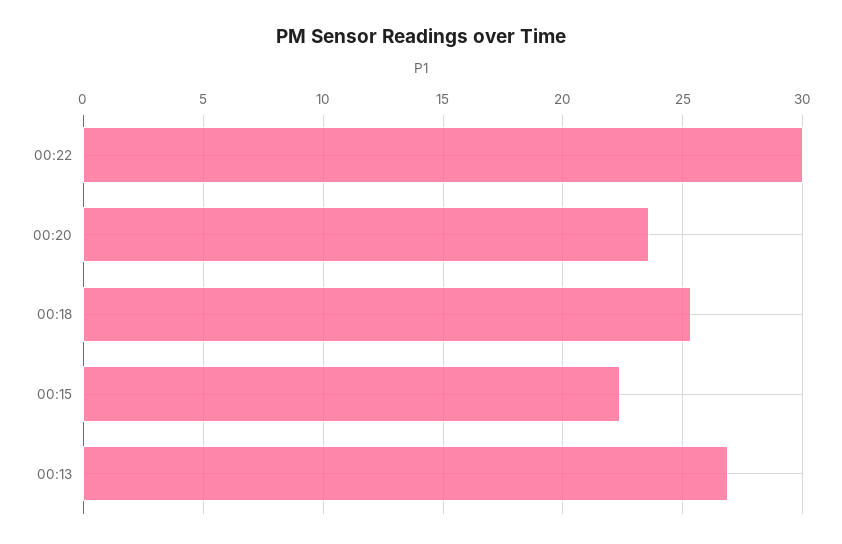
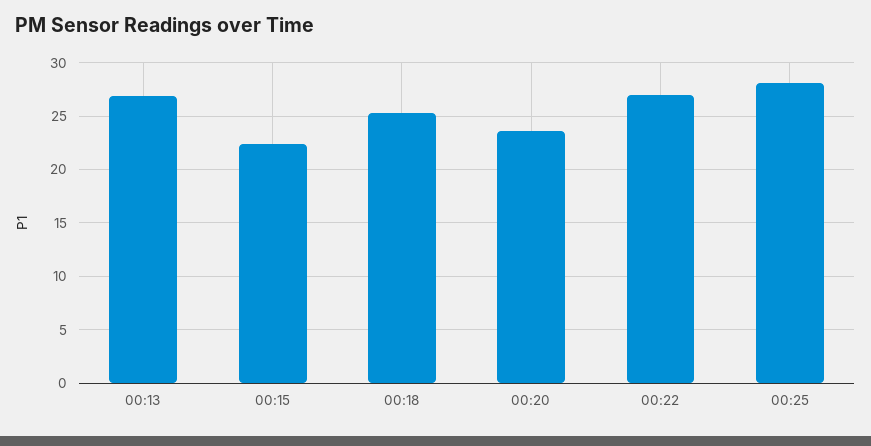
00:22: 30 -> 27
00:25: none -> 28

